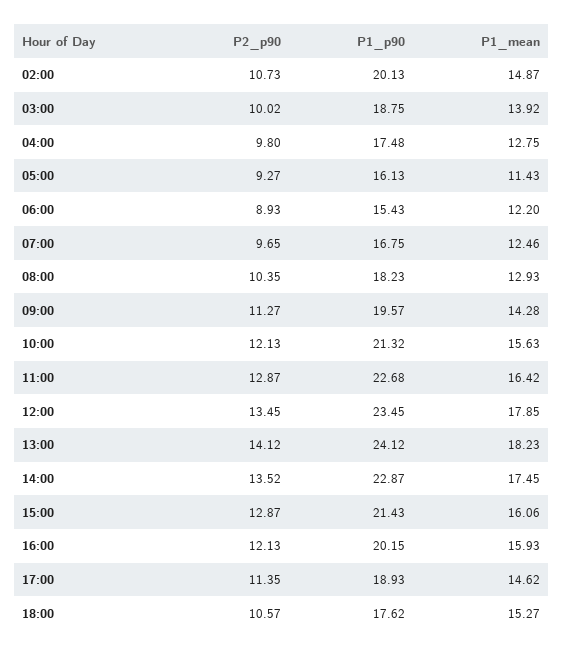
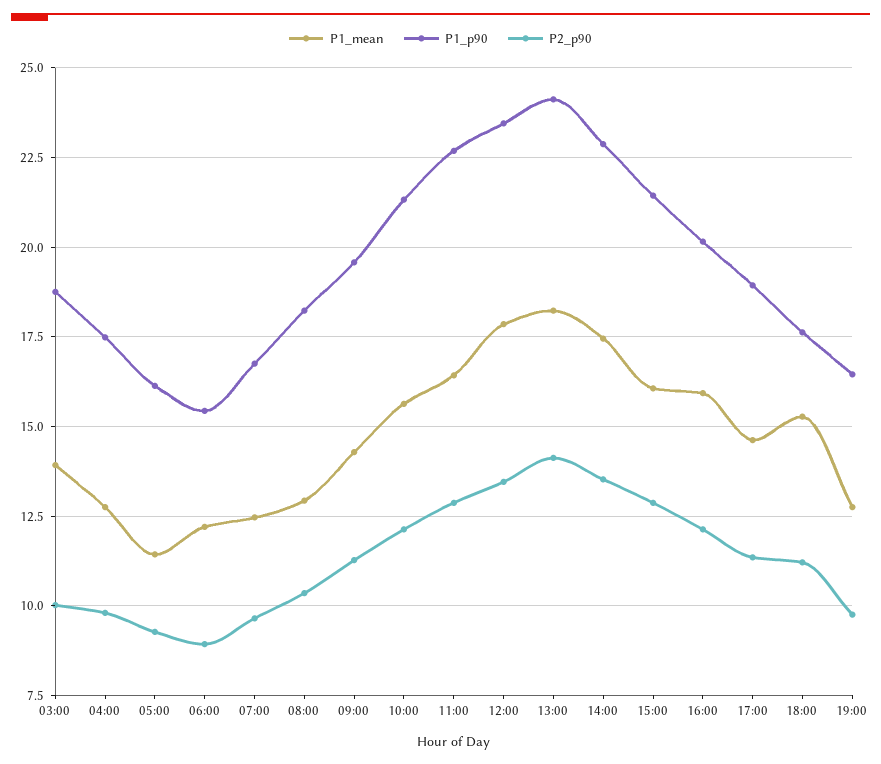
P2_p90, 02:00: 10.73 -> none
P1_p90, 02:00: 20.13 -> none
P1_mean, 02:00: 14.87 -> none
P2_p90, 18:00: 10.57 -> 11.25
P1_mean, 19:00: none -> 12.75
P1_p90, 19:00: none -> 16.5
P2_p90, 19:00: none -> 9.75

